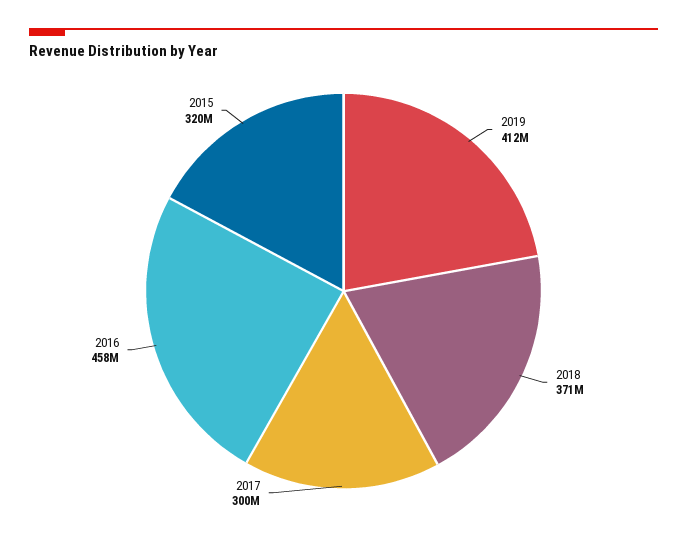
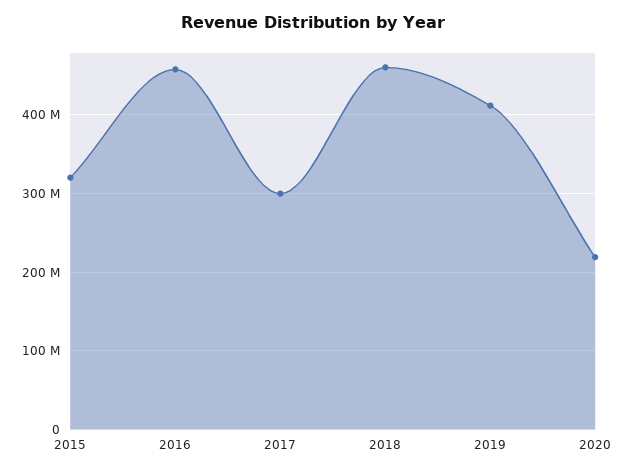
2018: 371000000 -> 460000000
2020: none -> 220000000

